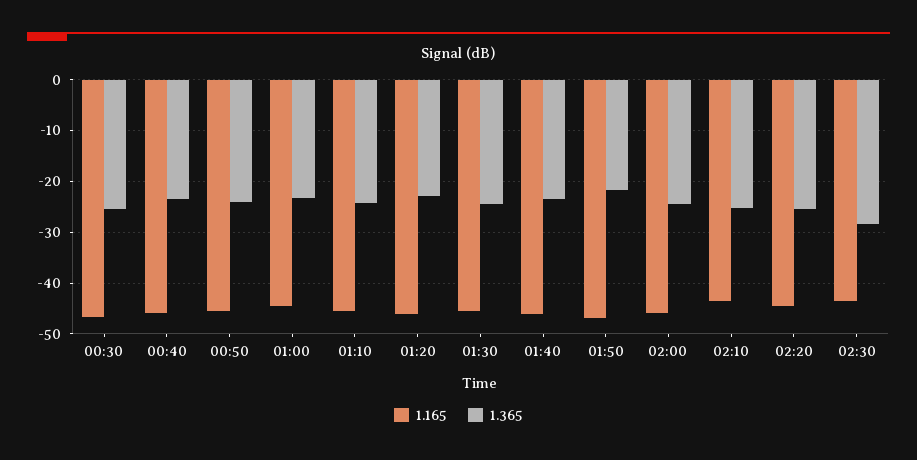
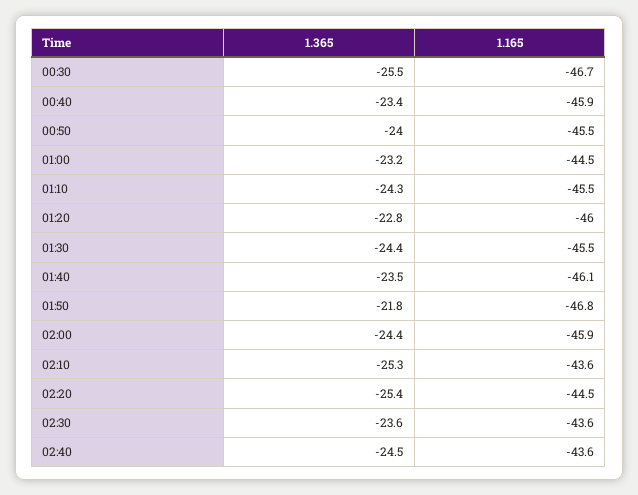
1.365, 02:30: -28 -> -23.6
1.365, 02:40: none -> -24.5
1.165, 02:40: none -> -43.6

